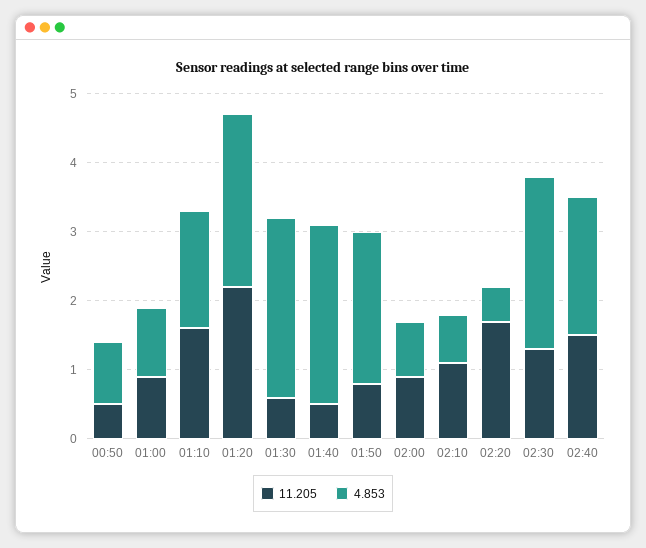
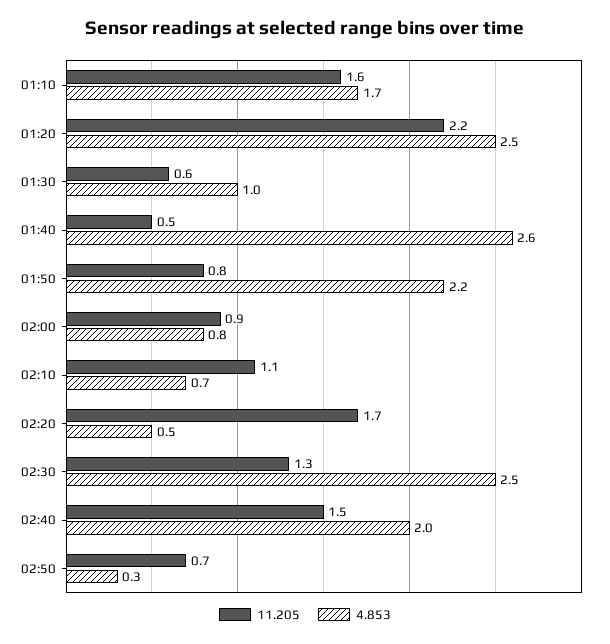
11.205, 00:50: 0.5 -> none
4.853, 00:50: 1 -> none
11.205, 01:00: 1 -> none
4.853, 01:00: 1 -> none
4.853, 01:30: 2.5 -> 1
11.205, 02:50: none -> 0.7
4.853, 02:50: none -> 0.3

